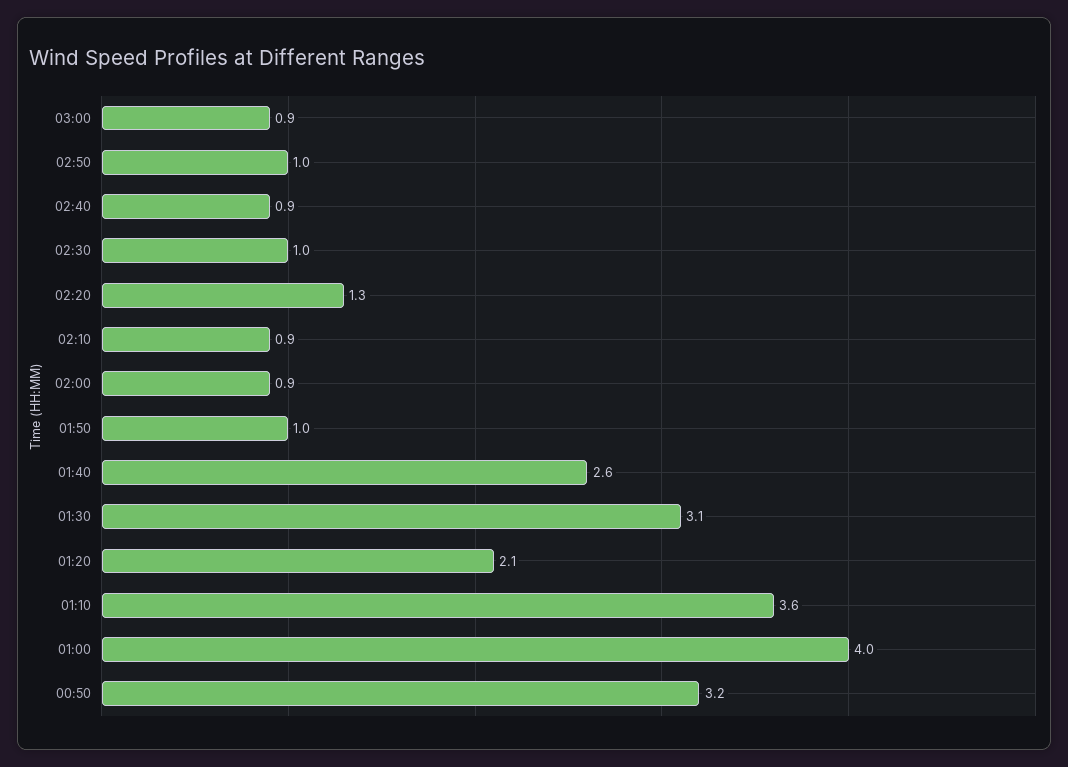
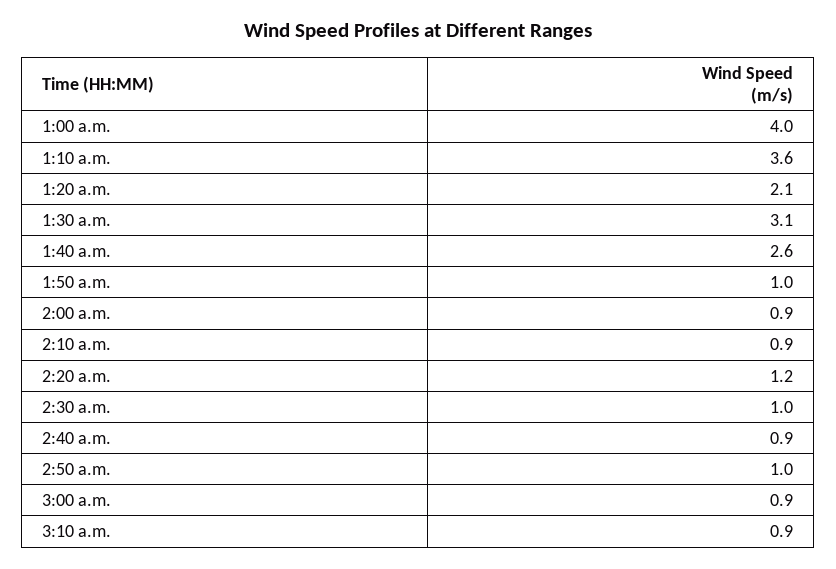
02:20: 1.3 -> 1.2
00:50: 3.2 -> none
3:10 a.m.: none -> 0.9

